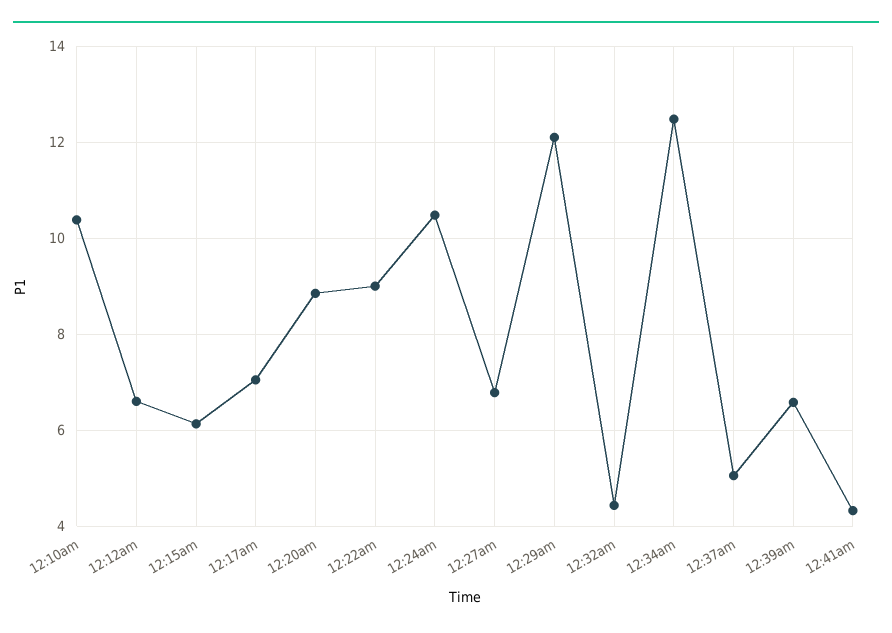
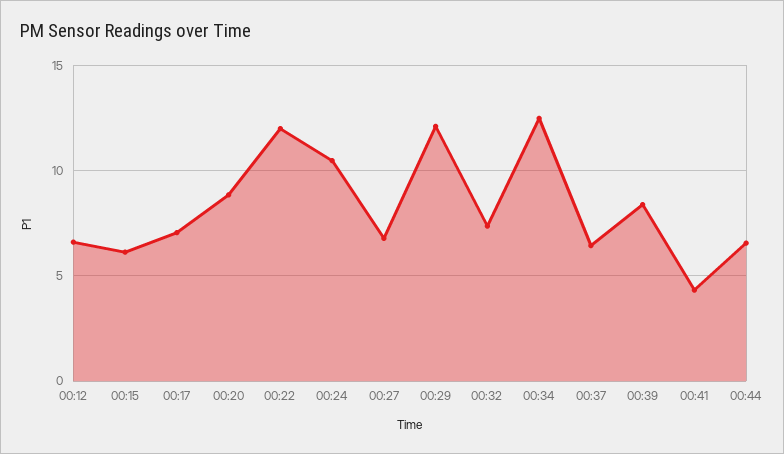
12:10am: 10.4 -> none
12:22am: 9 -> 12
12:32am: 4.4 -> 7.5
12:37am: 5 -> 6.5
12:39am: 6.6 -> 8.5
00:44: none -> 6.5

